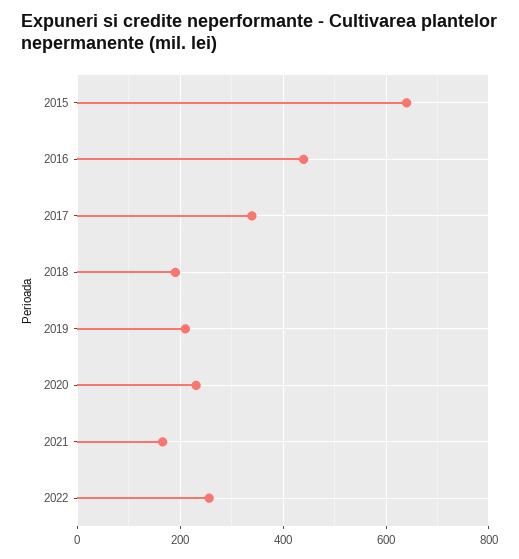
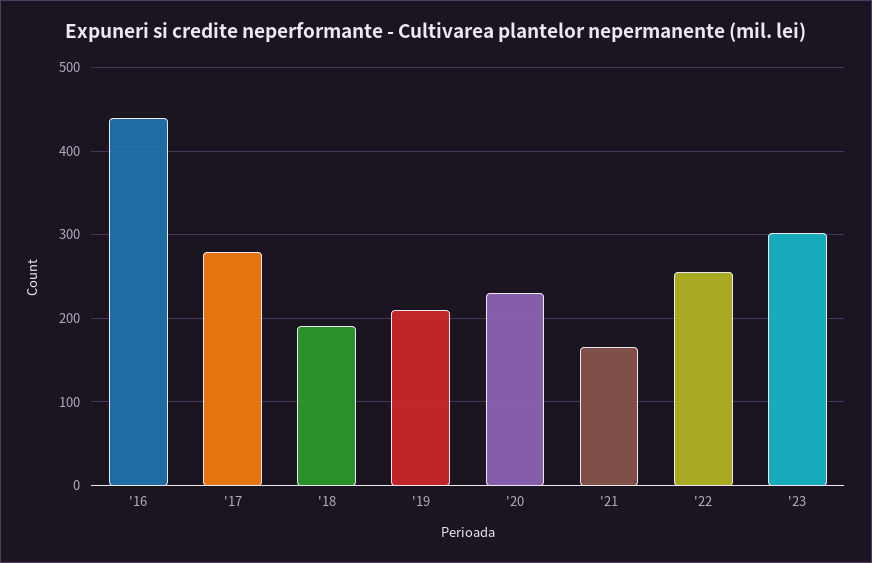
2015: 640 -> none
2017: 340 -> 280
'23: none -> 300

